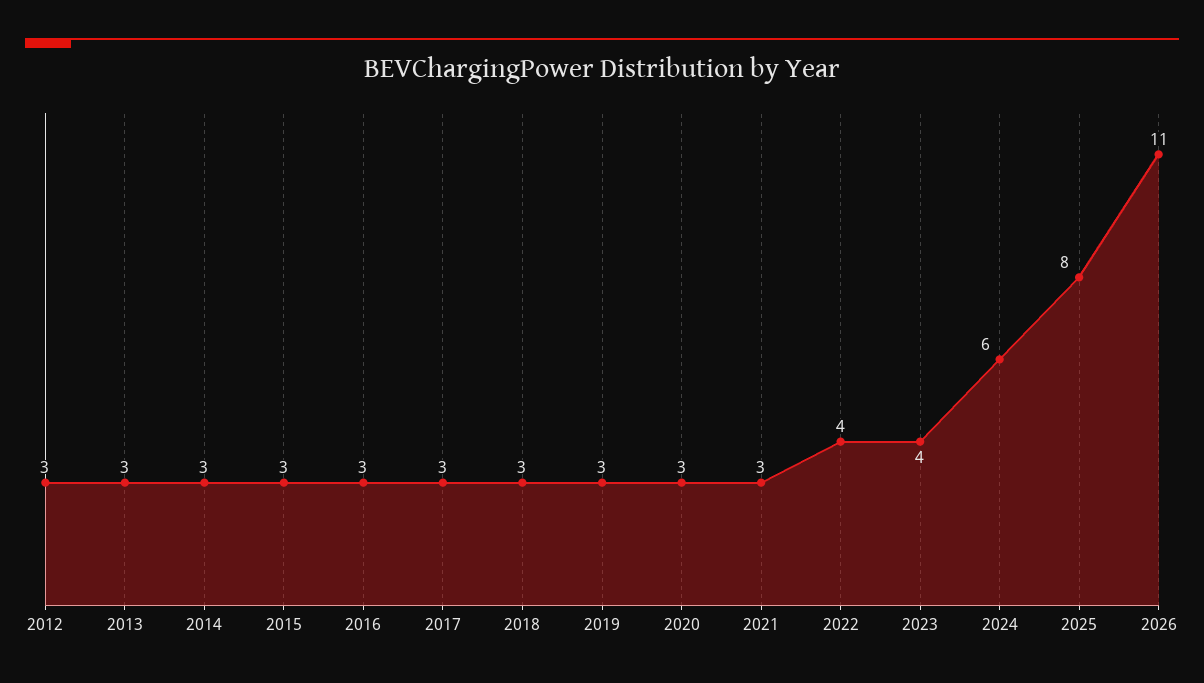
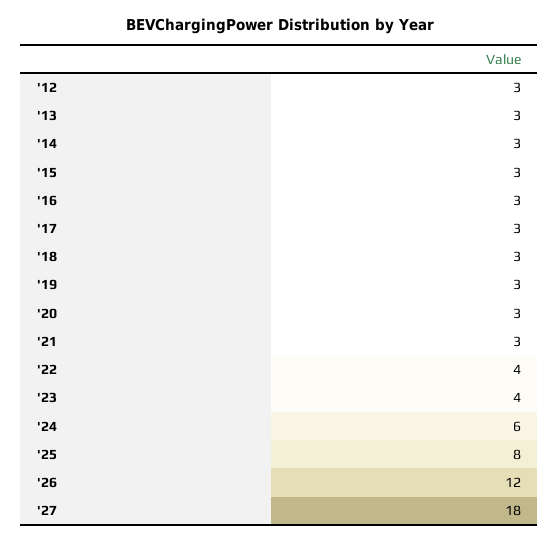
2026: 11 -> 12
'27: none -> 18

